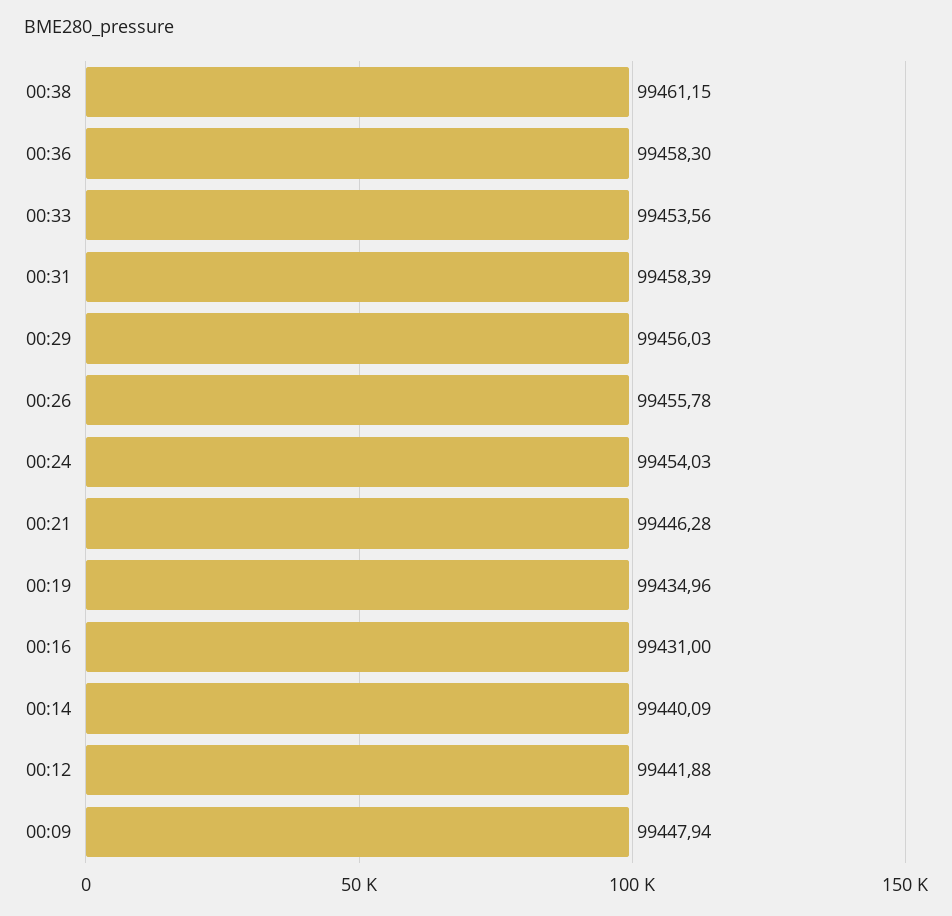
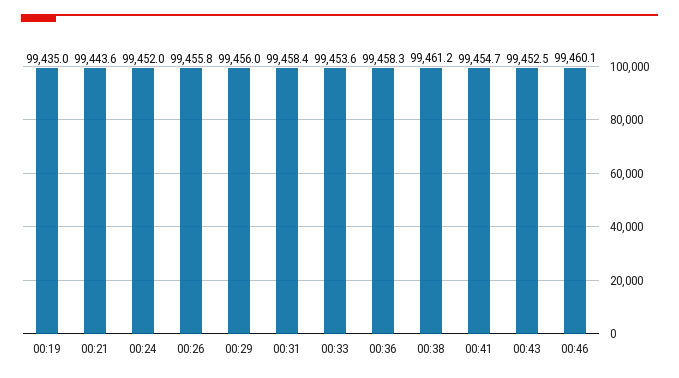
00:24: 99454.03 -> 99452
00:21: 99446.28 -> 99443.6
00:16: 99431 -> none
00:14: 99440.09 -> none
00:12: 99441.88 -> none
00:09: 99447.94 -> none
00:41: none -> 99454.7
00:43: none -> 99452.5
00:46: none -> 99460.1

